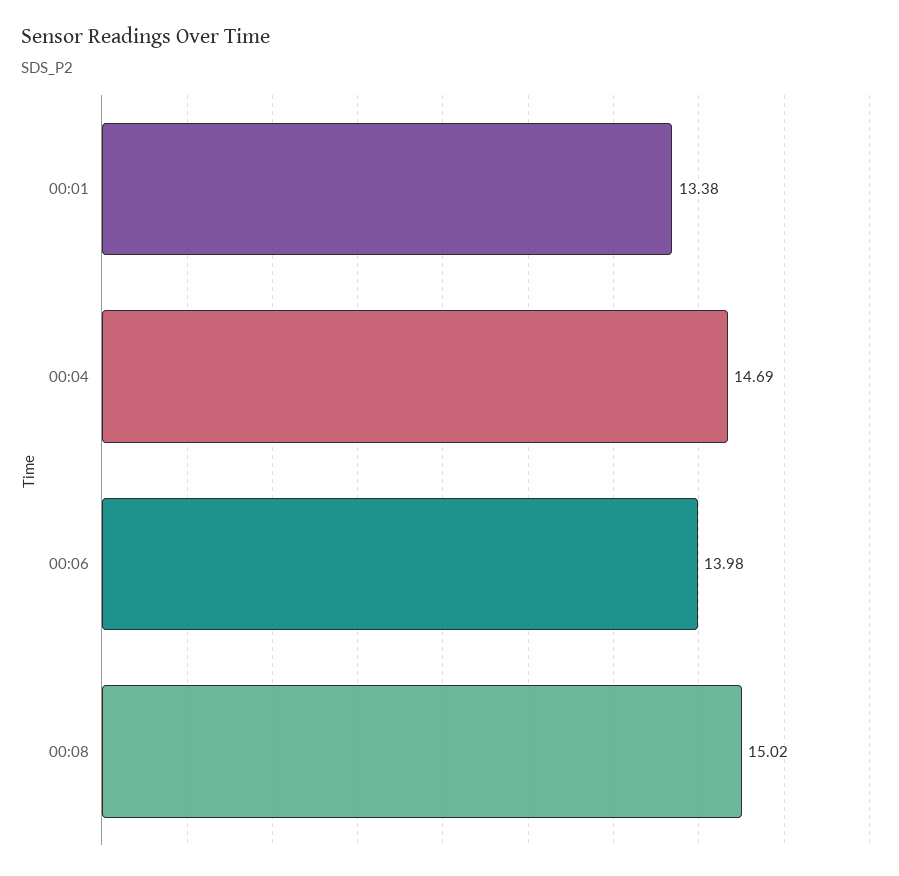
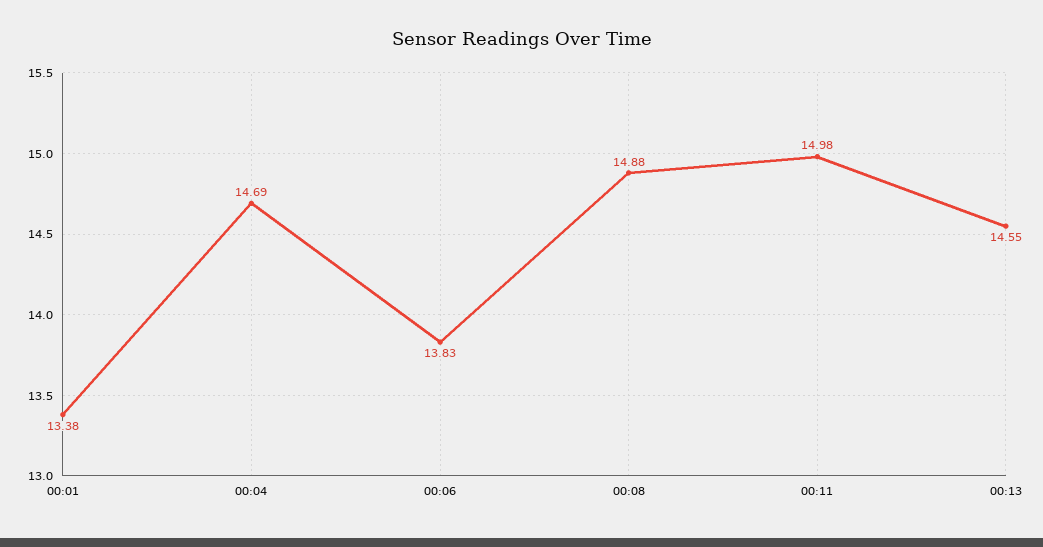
00:06: 13.98 -> 13.83
00:08: 15.02 -> 14.88
00:11: none -> 14.98
00:13: none -> 14.55

